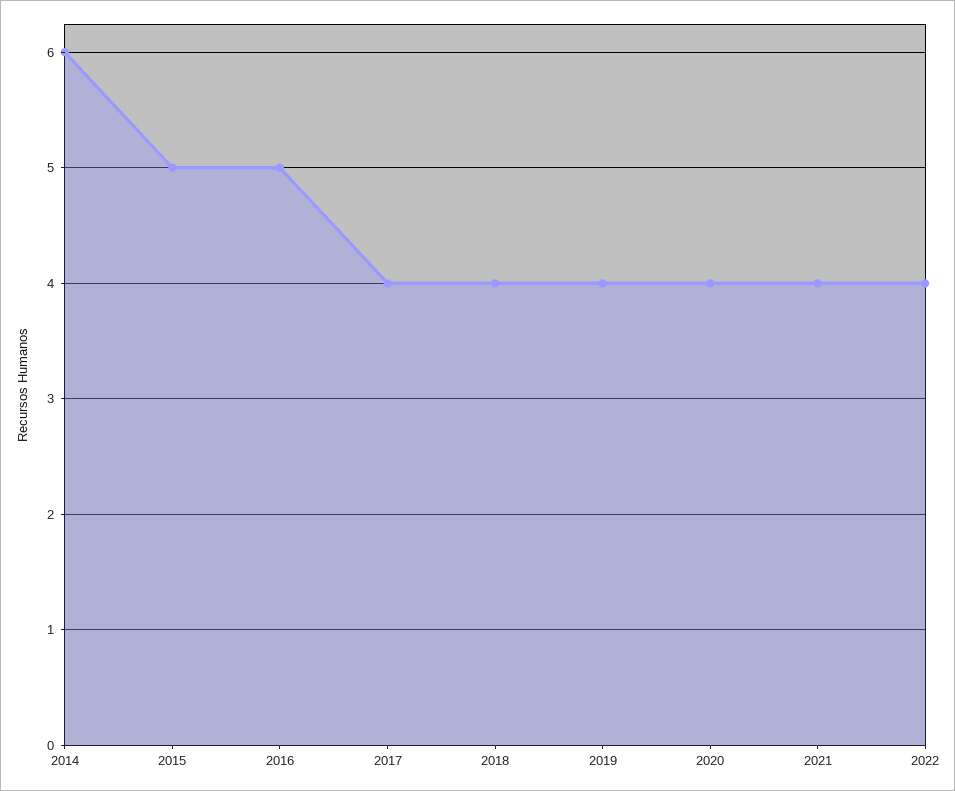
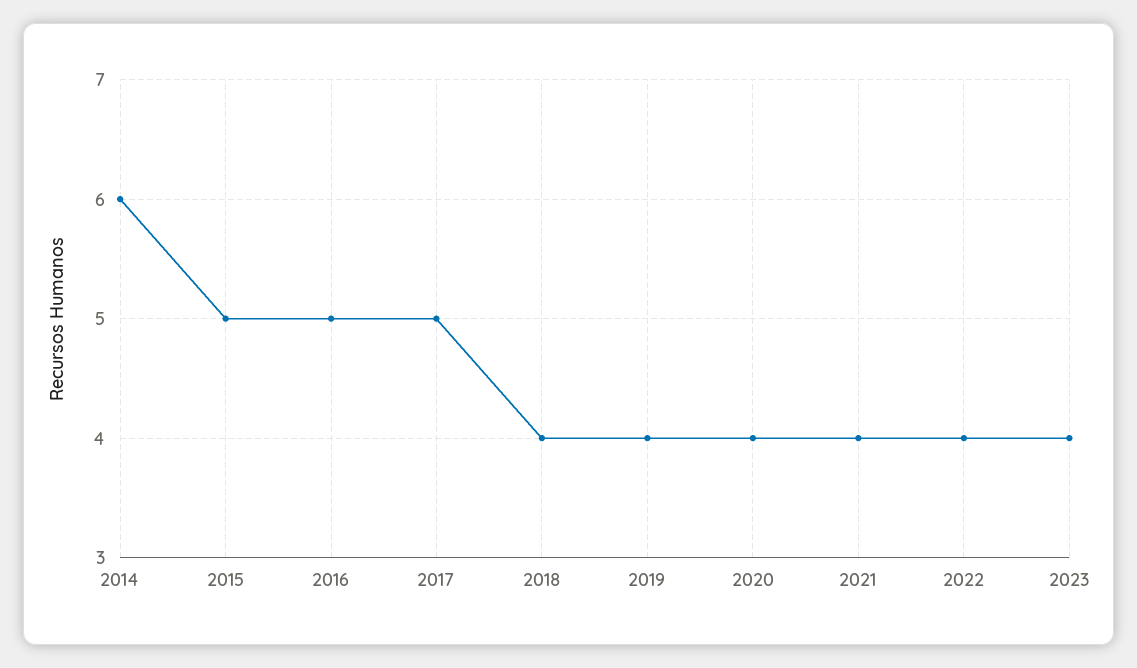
2017: 4 -> 5
2023: none -> 4

